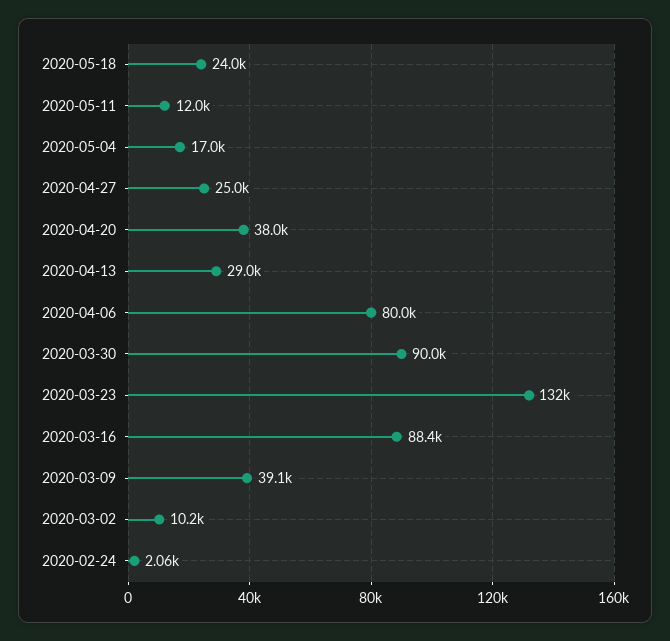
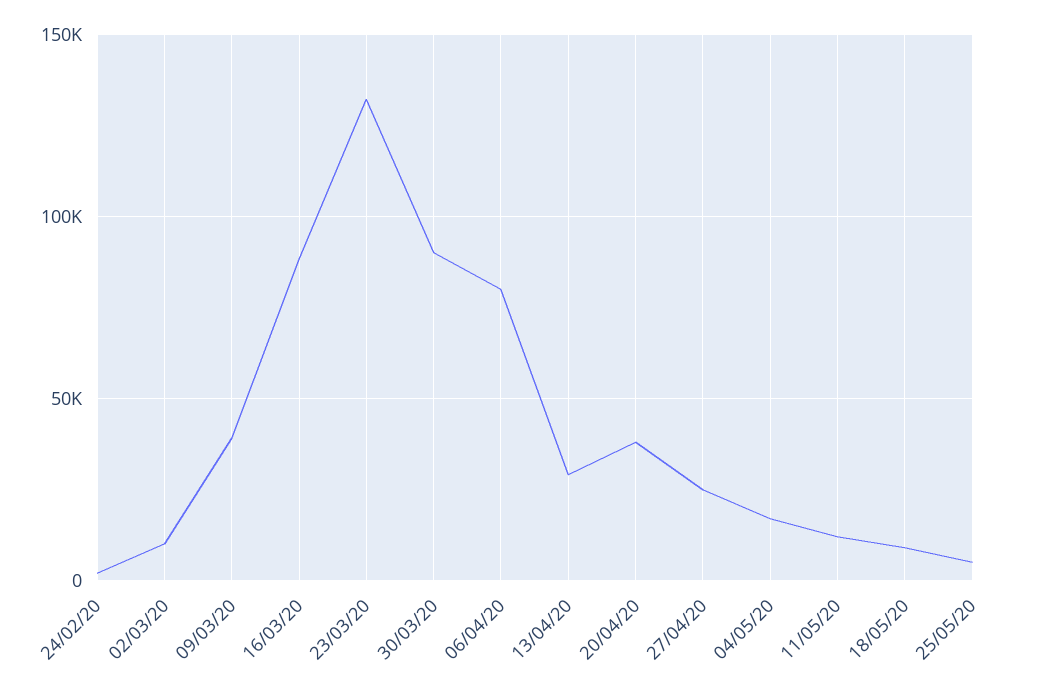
2020-05-18: 24000 -> 10000
25/05/20: none -> 5000

